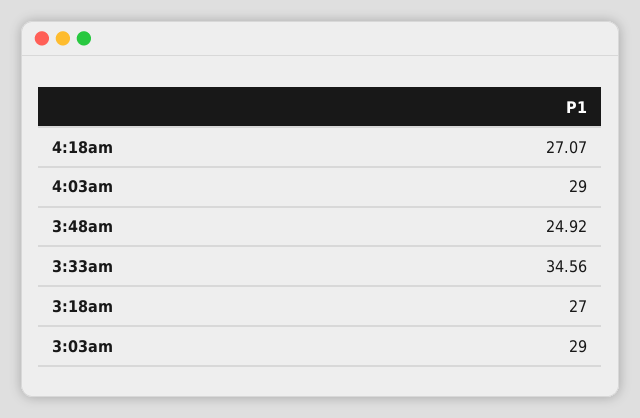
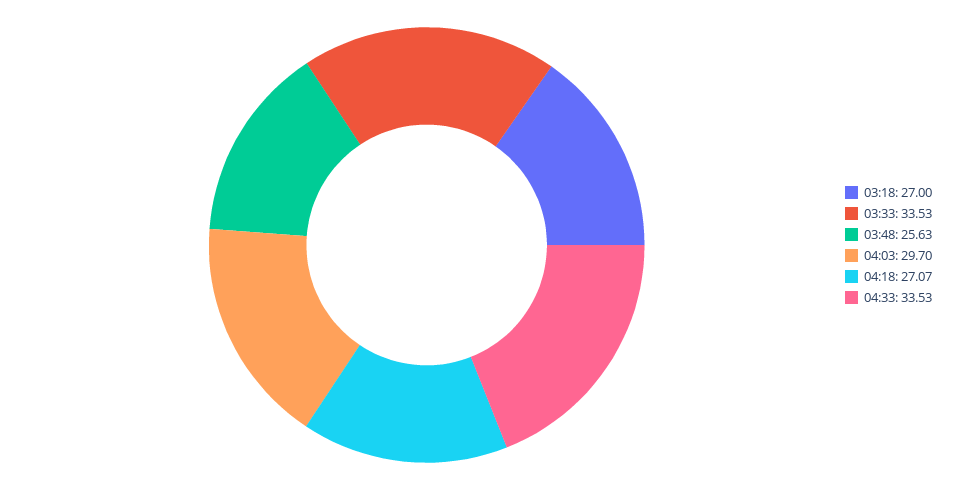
4:03am: 29 -> 29.7
3:48am: 24.92 -> 25.63
3:33am: 34.56 -> 33.53
3:03am: 29 -> none
04:33: none -> 33.53

